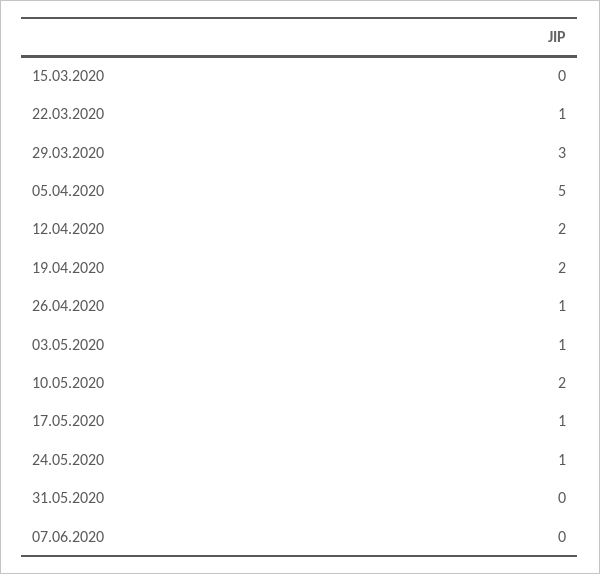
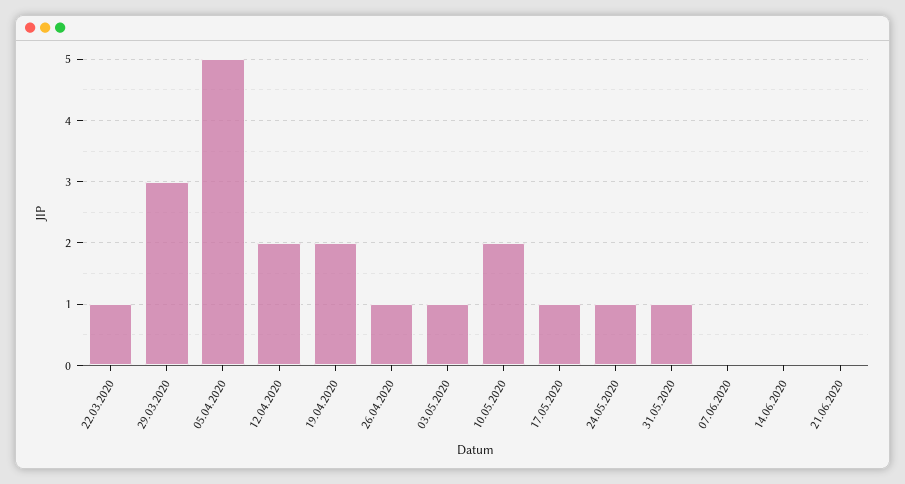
15.03.2020: 0 -> none
31.05.2020: 0 -> 1
14.06.2020: none -> 0
21.06.2020: none -> 0

